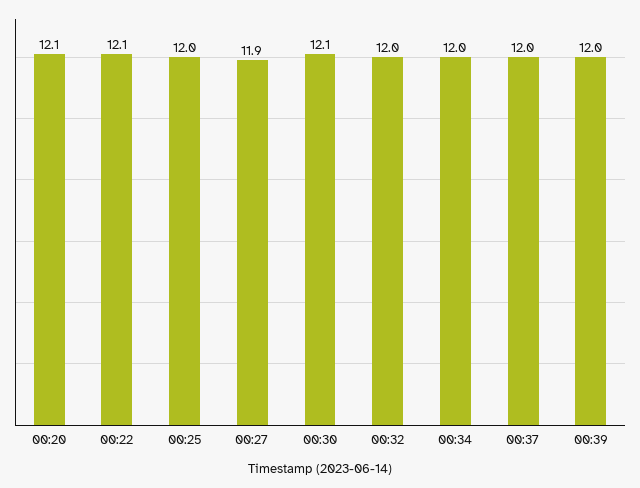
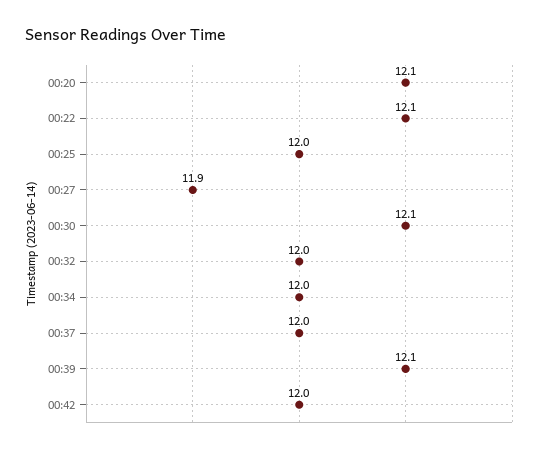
00:39: 12 -> 12.1
00:42: none -> 12

